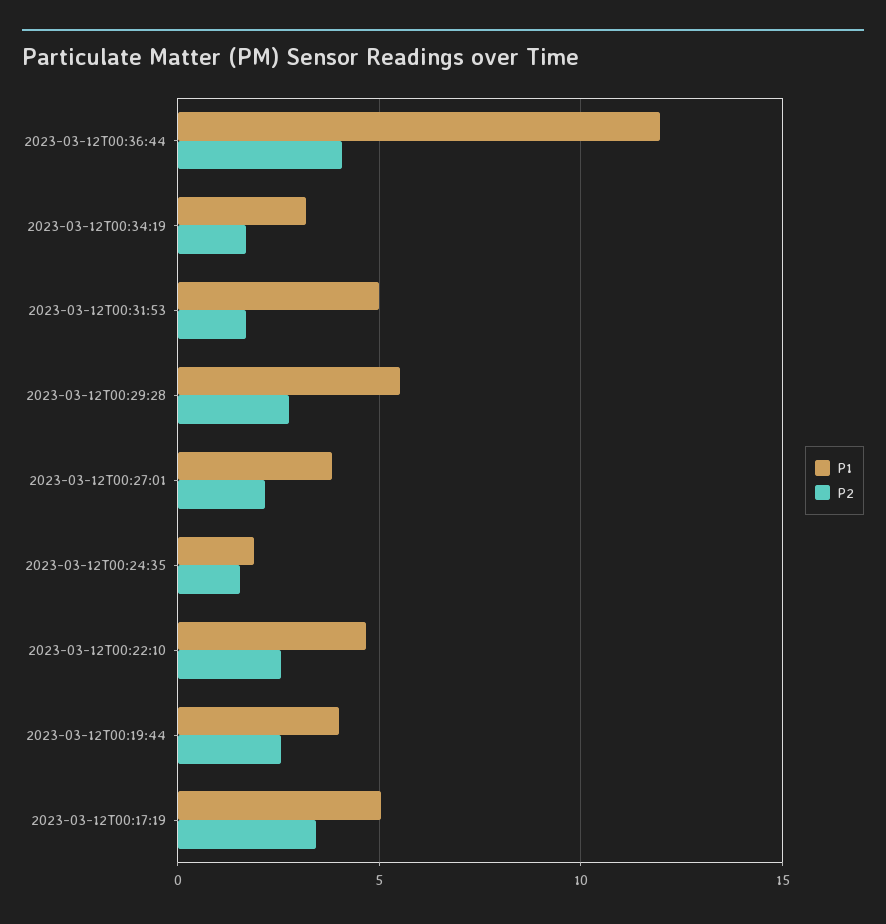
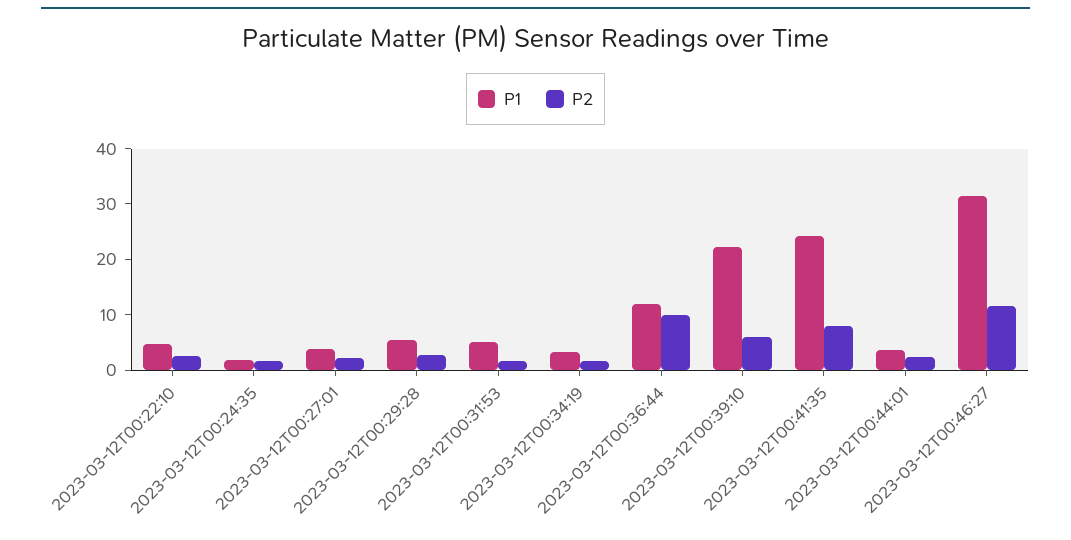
P2, 2023-03-12T00:36:44: 4 -> 10
P1, 2023-03-12T00:19:44: 4 -> none
P2, 2023-03-12T00:19:44: 2.5 -> none
P1, 2023-03-12T00:17:19: 5 -> none
P2, 2023-03-12T00:17:19: 3.5 -> none
P1, 2023-03-12T00:39:10: none -> 22
P2, 2023-03-12T00:39:10: none -> 6
P1, 2023-03-12T00:41:35: none -> 24
P2, 2023-03-12T00:41:35: none -> 8
P1, 2023-03-12T00:44:01: none -> 4
P2, 2023-03-12T00:44:01: none -> 2
P1, 2023-03-12T00:46:27: none -> 32
P2, 2023-03-12T00:46:27: none -> 12

